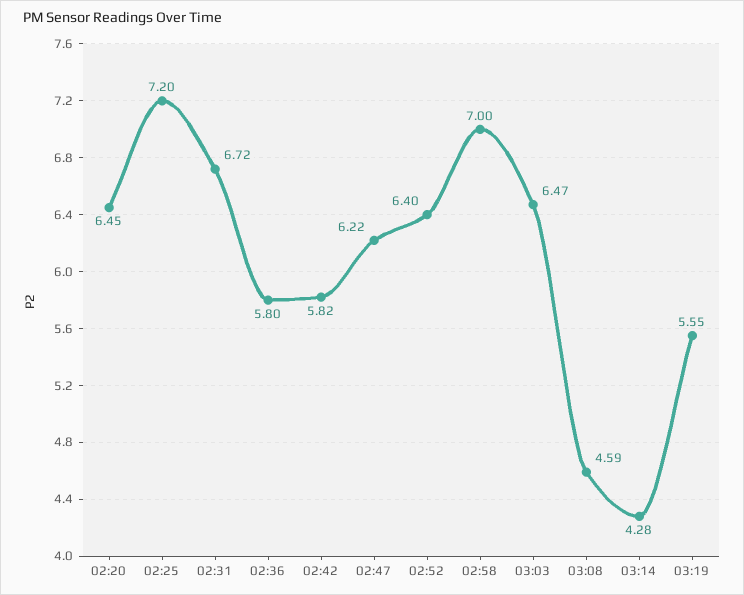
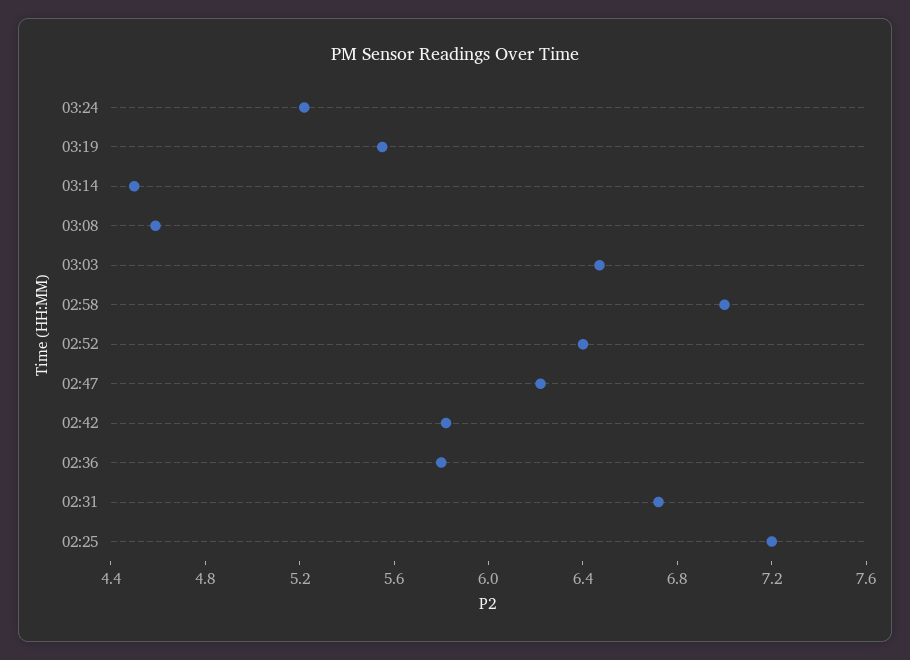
02:20: 6.45 -> none
03:14: 4.28 -> 4.5
03:24: none -> 5.2

